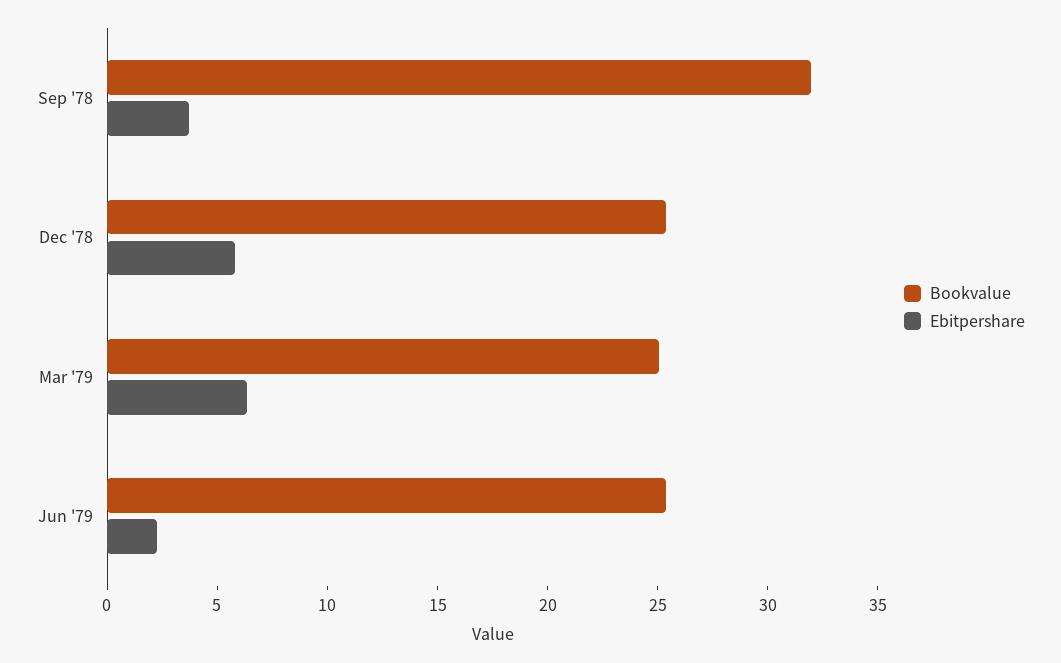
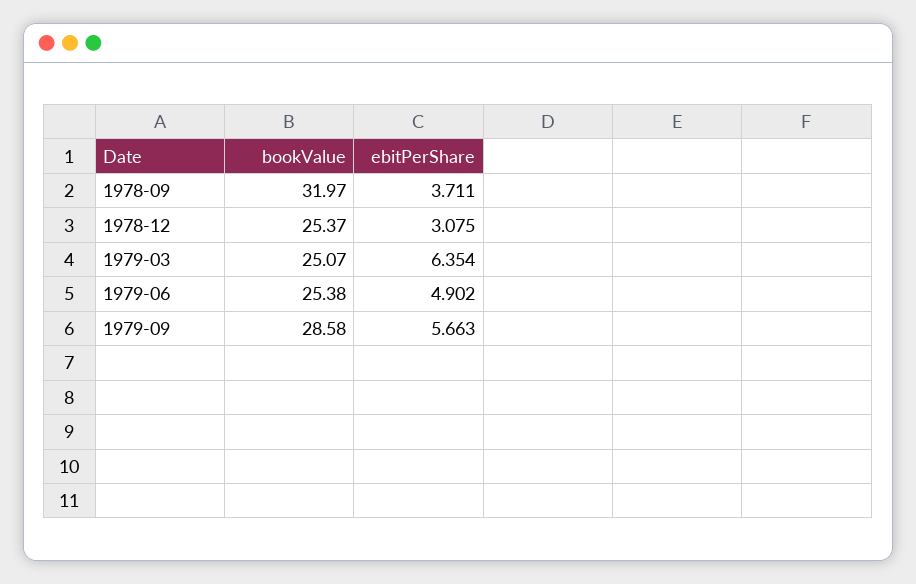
Ebitpershare, Dec '78: 6 -> 3.075
Ebitpershare, Jun '79: 2 -> 4.902
Bookvalue, 1979-09: none -> 28.58
Ebitpershare, 1979-09: none -> 5.663

